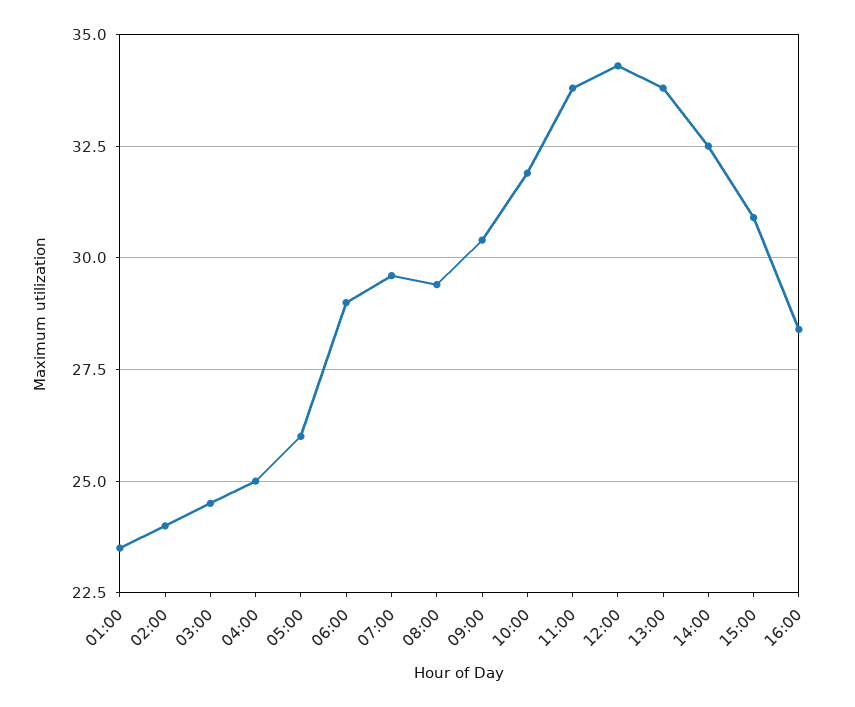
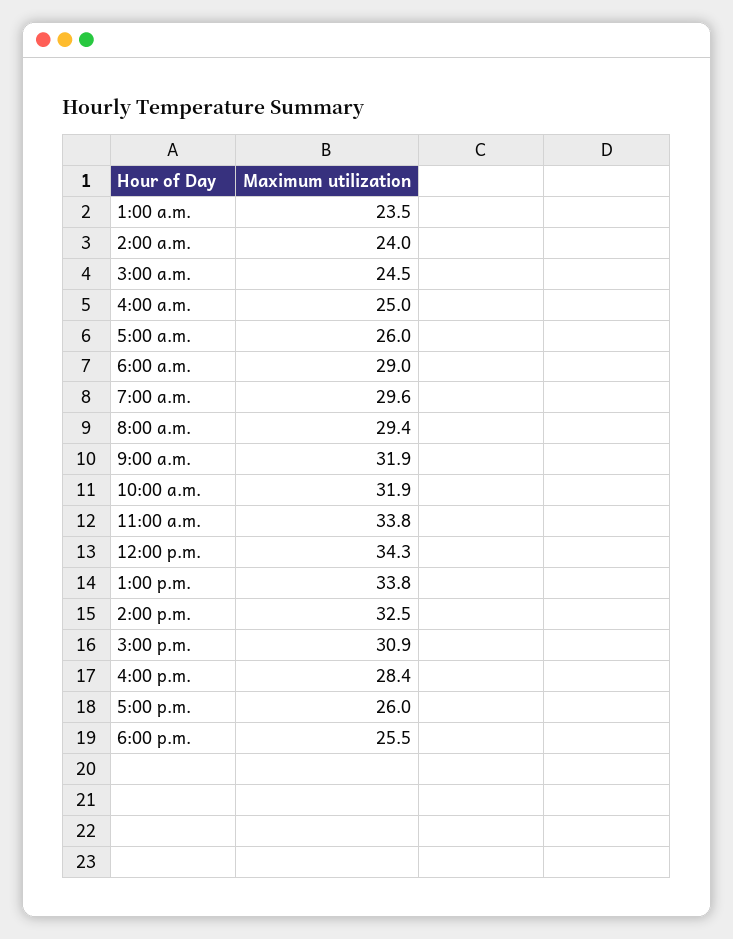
09:00: 30.5 -> 31.9
5:00 p.m.: none -> 26
6:00 p.m.: none -> 25.5

